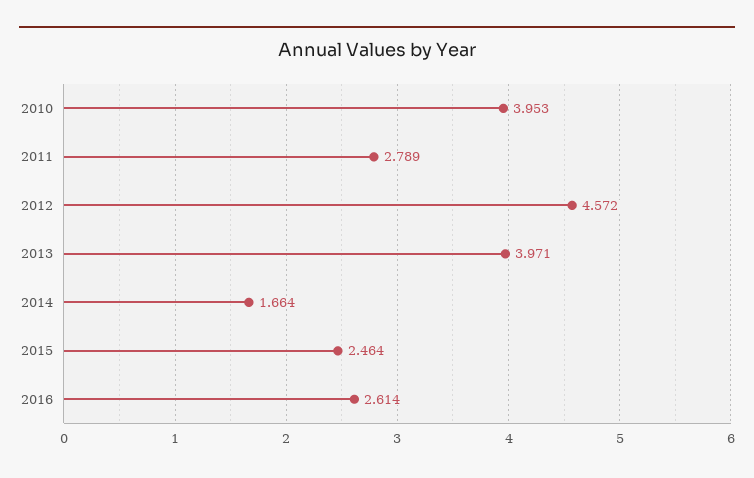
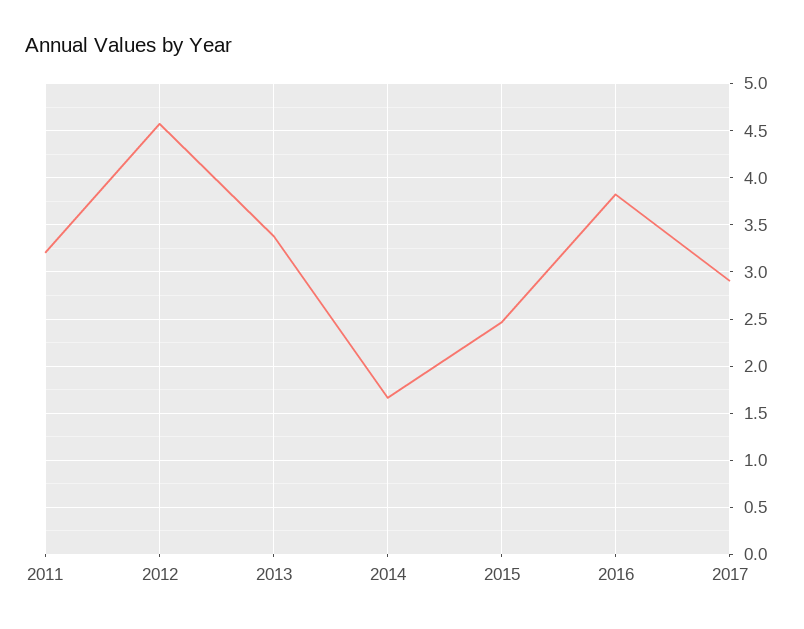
2010: 3.953 -> none
2011: 2.789 -> 3.2
2013: 3.971 -> 3.4
2016: 2.614 -> 3.8
2017: none -> 2.9

